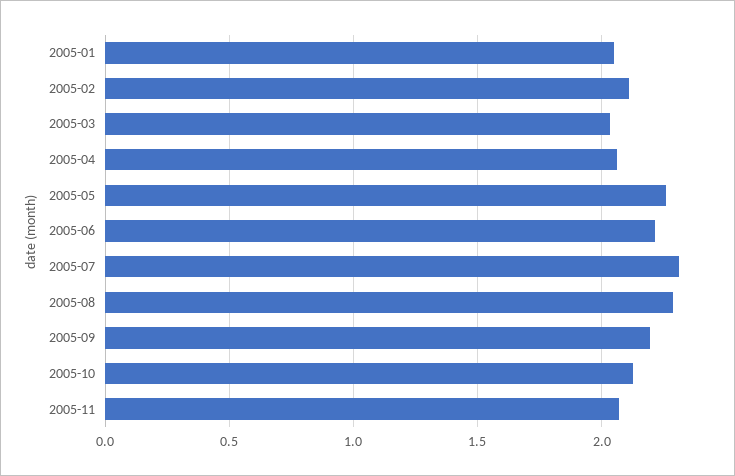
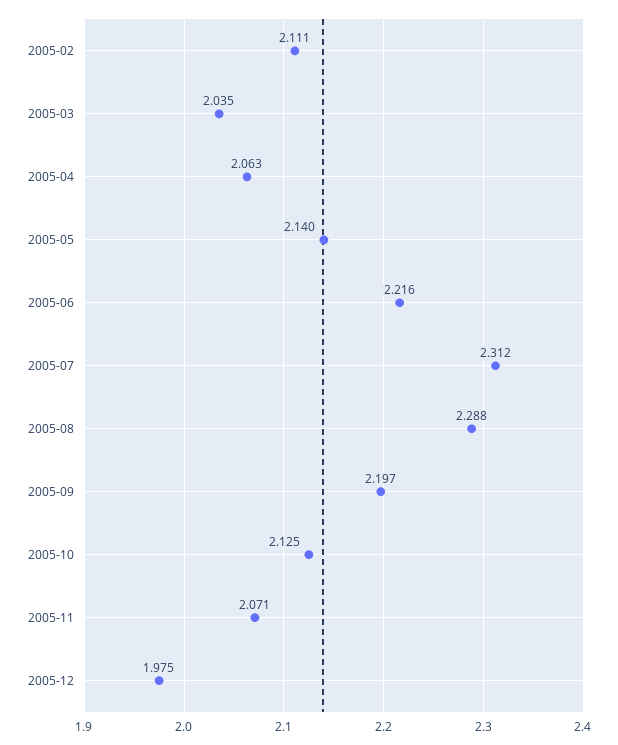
2005-01: 2.05 -> none
2005-05: 2.25 -> 2.14
2005-12: none -> 1.975

